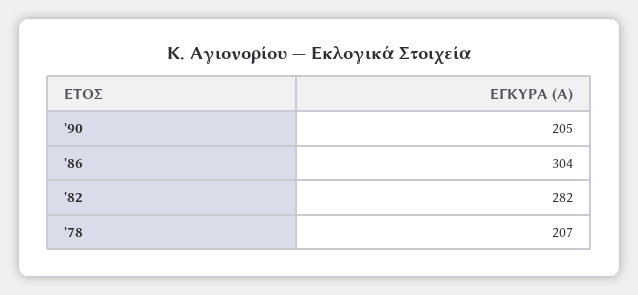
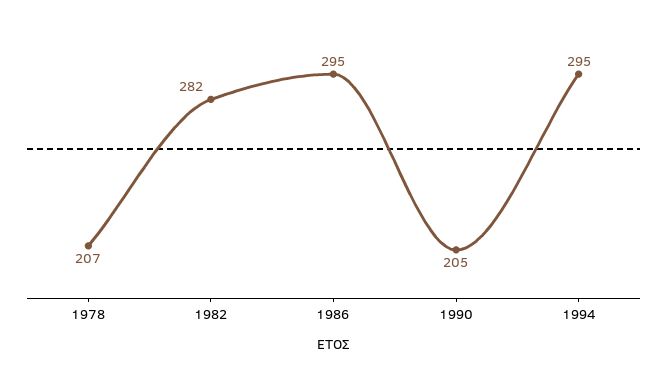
'86: 304 -> 295
1994: none -> 295

